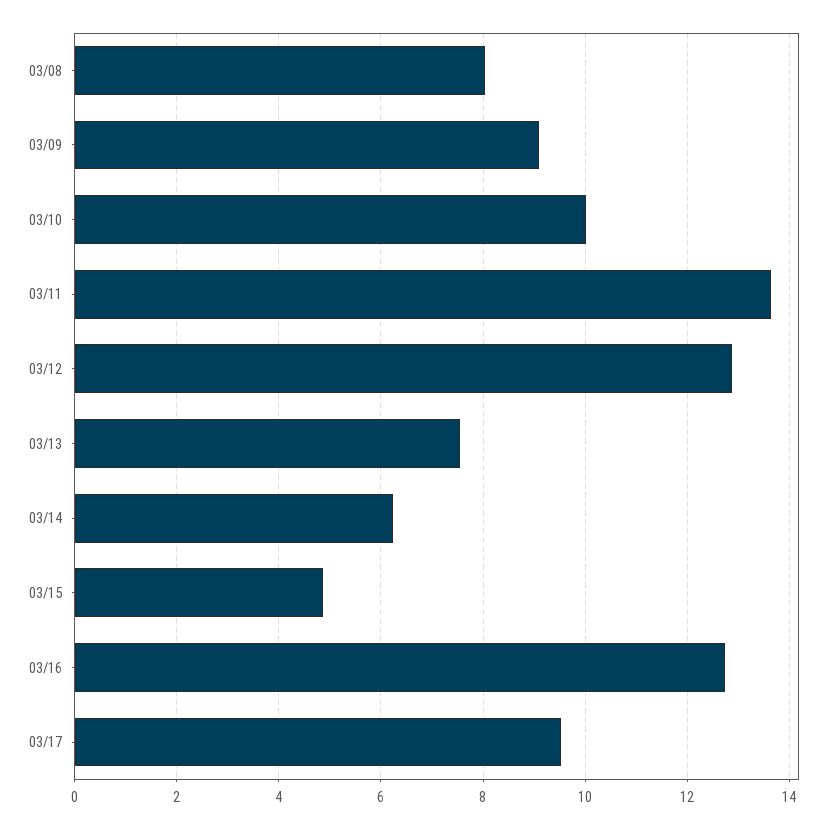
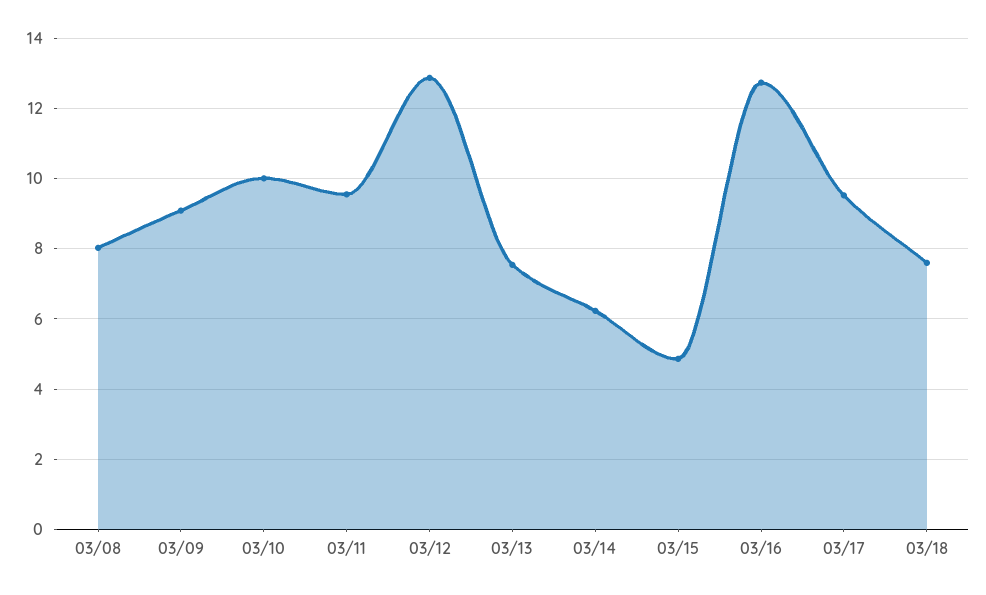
03/11: 13.6 -> 9.6
03/18: none -> 7.6

